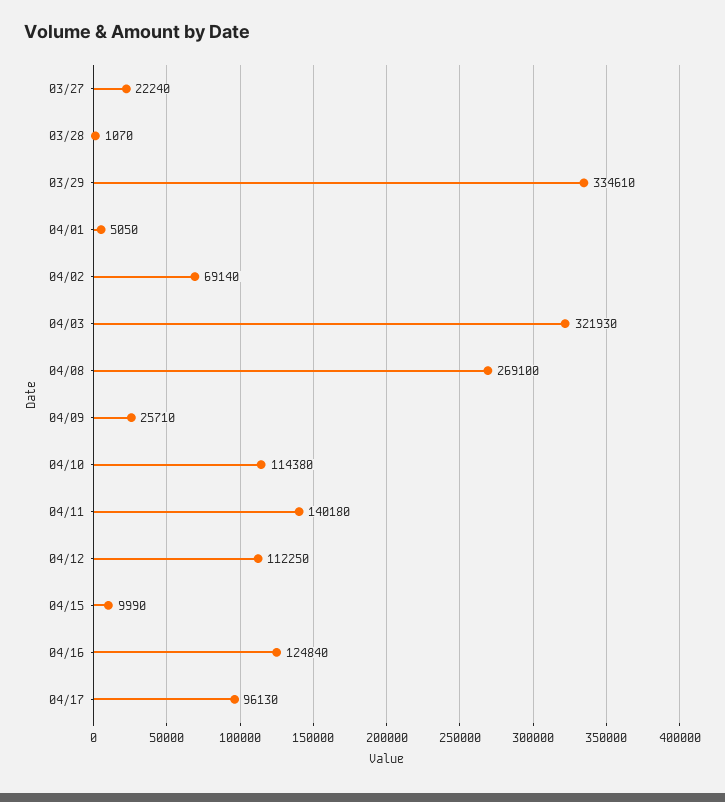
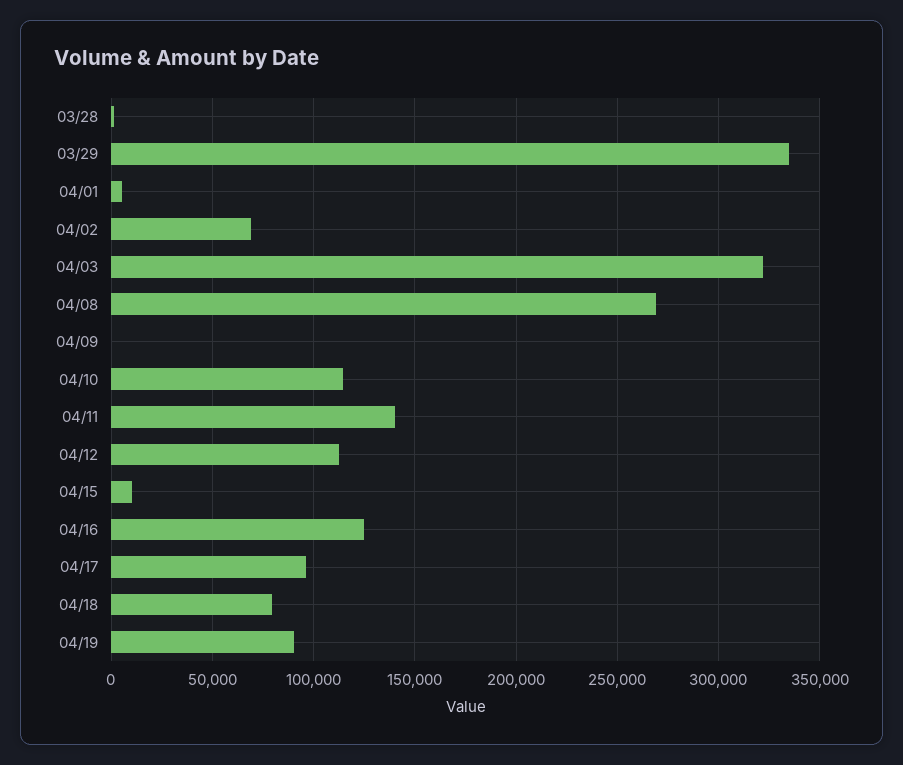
03/27: 22240 -> none
04/09: 25710 -> 0
04/18: none -> 80000
04/19: none -> 90000

